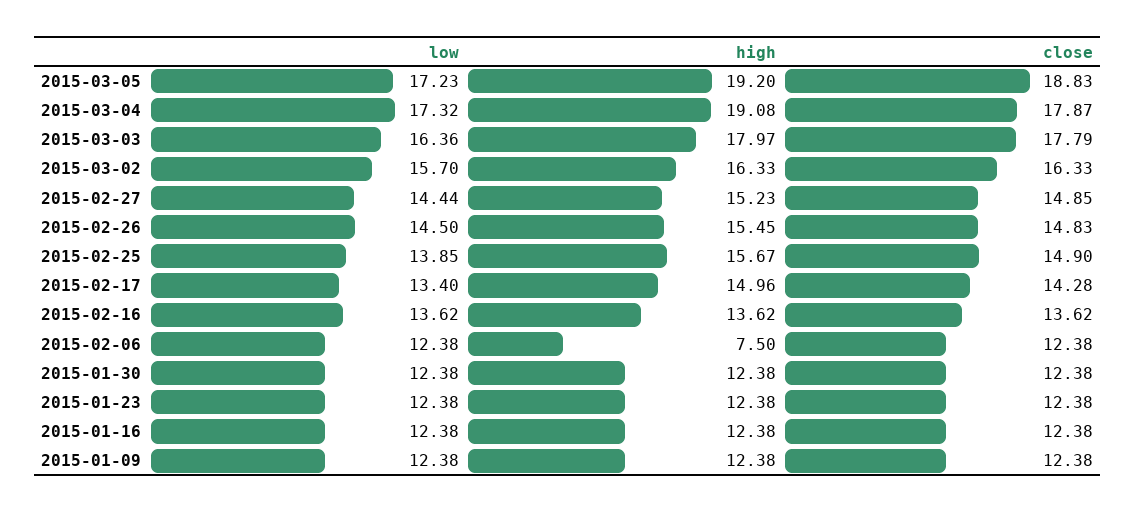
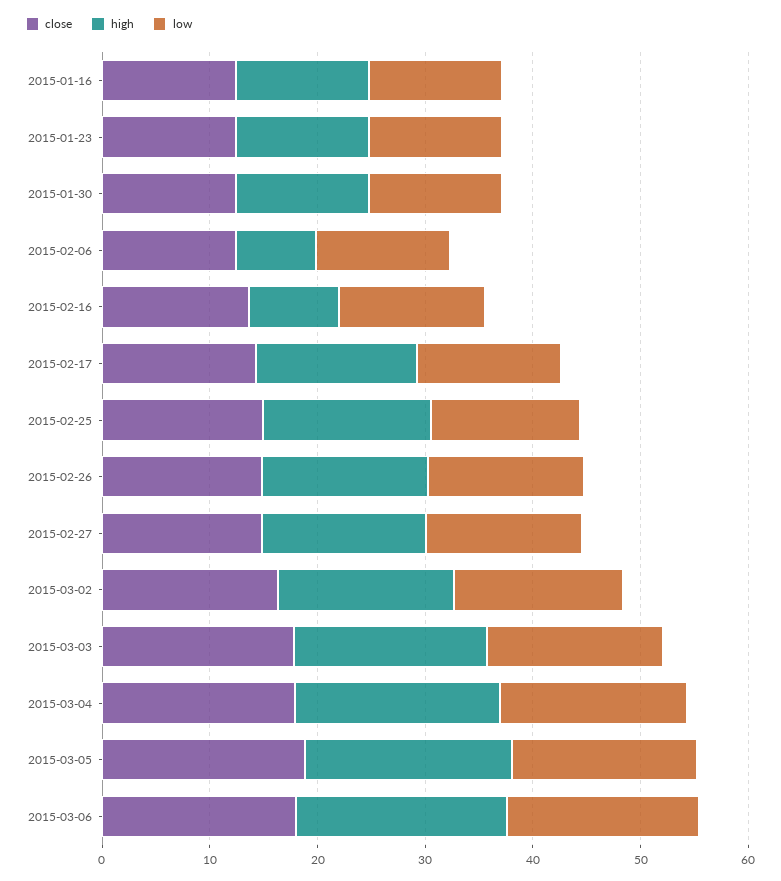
high, 2015-02-16: 13.62 -> 8
low, 2015-01-09: 12.38 -> none
high, 2015-01-09: 12.38 -> none
close, 2015-01-09: 12.38 -> none
close, 2015-03-06: none -> 18
high, 2015-03-06: none -> 20
low, 2015-03-06: none -> 18

